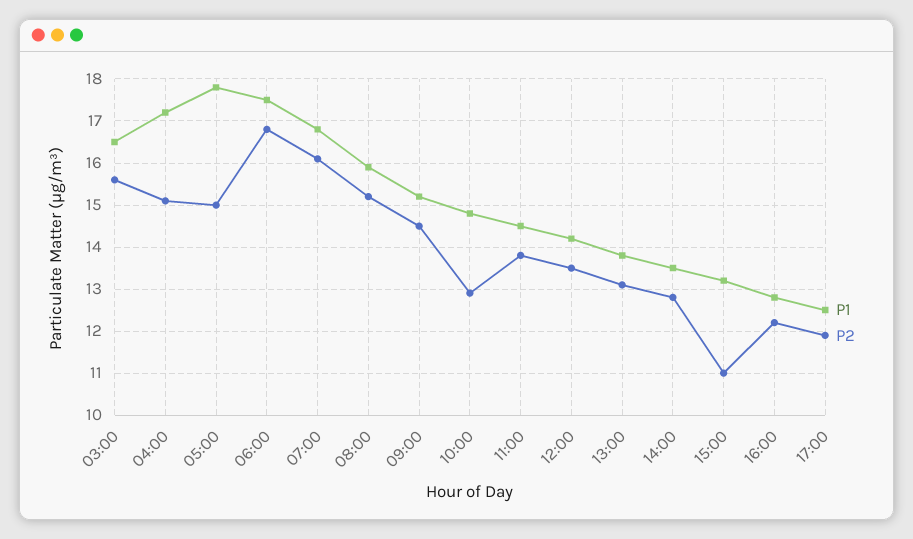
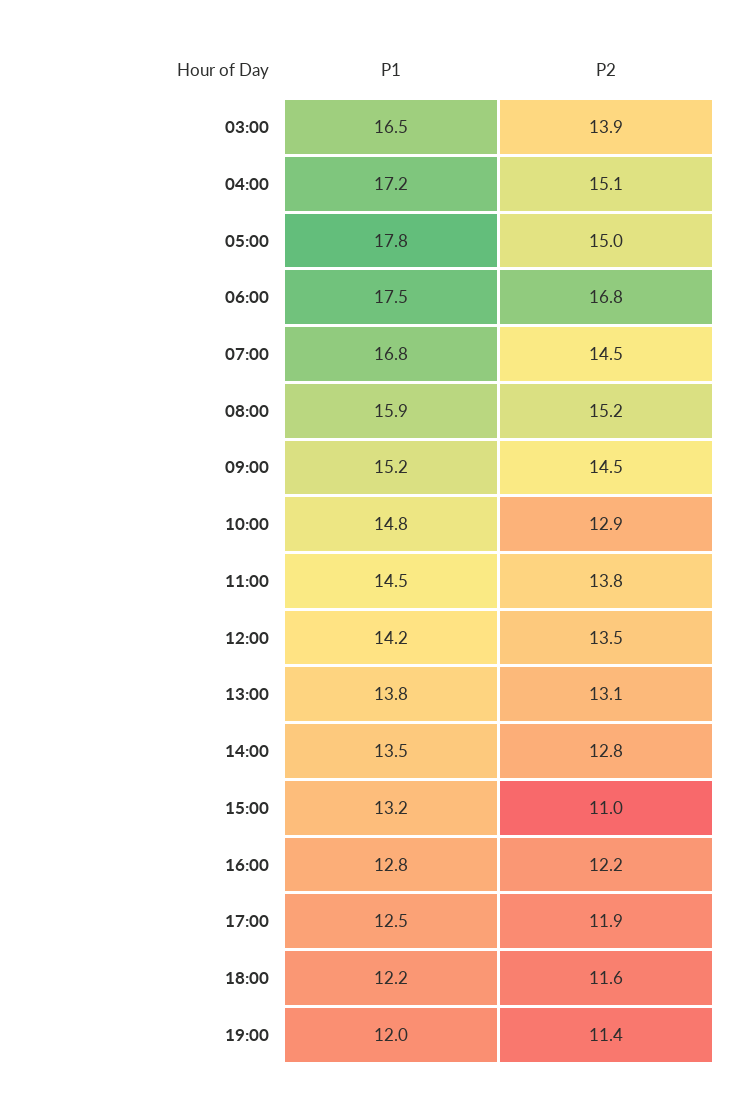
P2, 03:00: 15.5 -> 13.9
P2, 07:00: 16 -> 14.5
P1, 18:00: none -> 12.2
P2, 18:00: none -> 11.6
P1, 19:00: none -> 12
P2, 19:00: none -> 11.4

